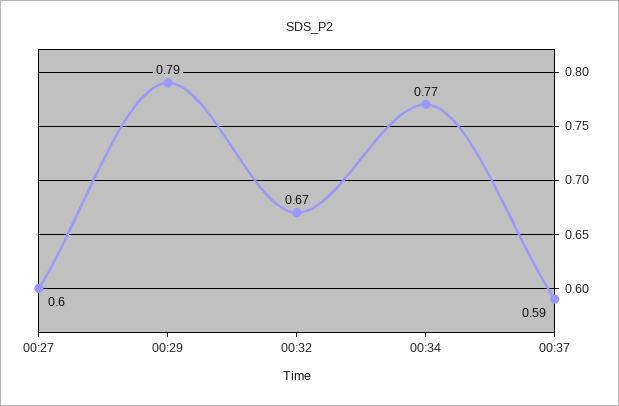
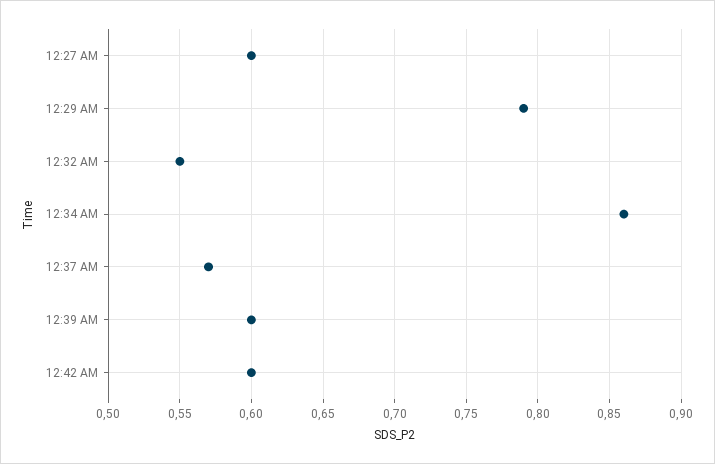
00:32: 0.67 -> 0.55
00:34: 0.77 -> 0.86
00:37: 0.59 -> 0.57
12:39 AM: none -> 0.6
12:42 AM: none -> 0.6

